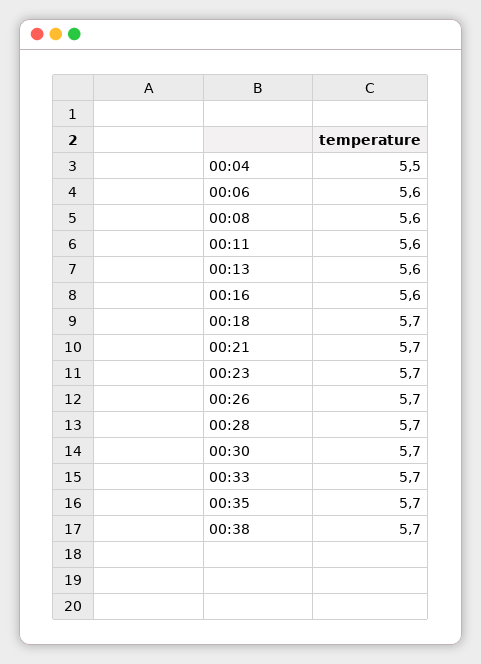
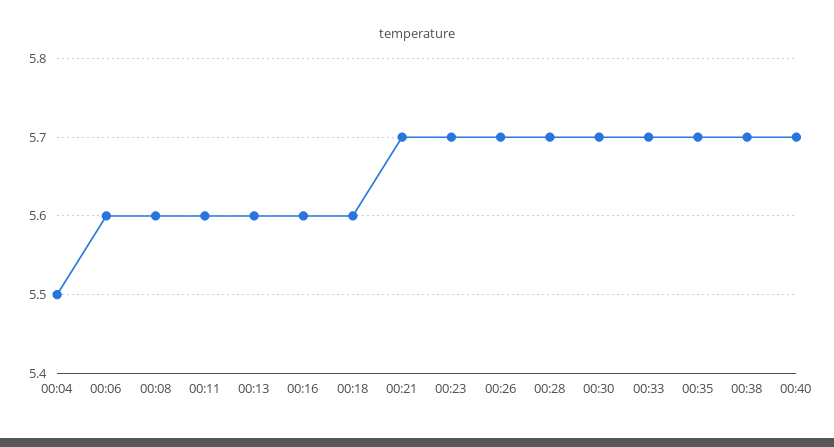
00:18: 5.7 -> 5.6
00:40: none -> 5.7

